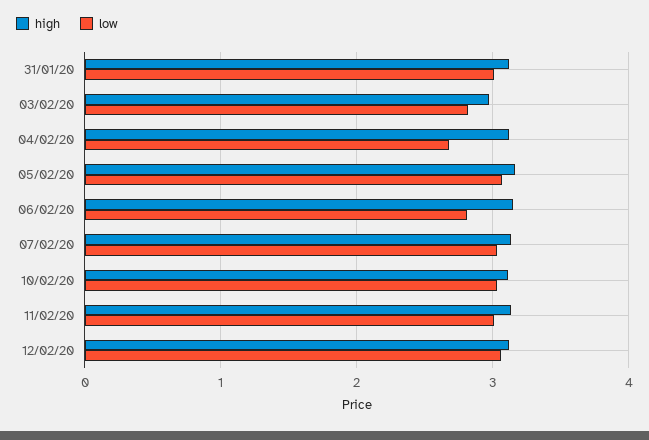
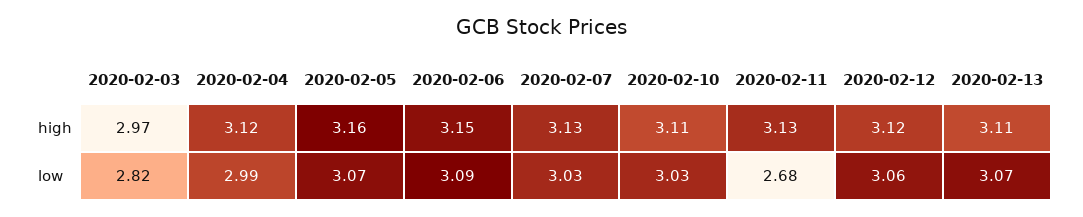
high, 31/01/20: 3.1 -> none
low, 31/01/20: 3 -> none
low, 04/02/20: 2.7 -> 2.99
low, 06/02/20: 2.8 -> 3.09
low, 11/02/20: 3 -> 2.68
high, 2020-02-13: none -> 3.11
low, 2020-02-13: none -> 3.07

